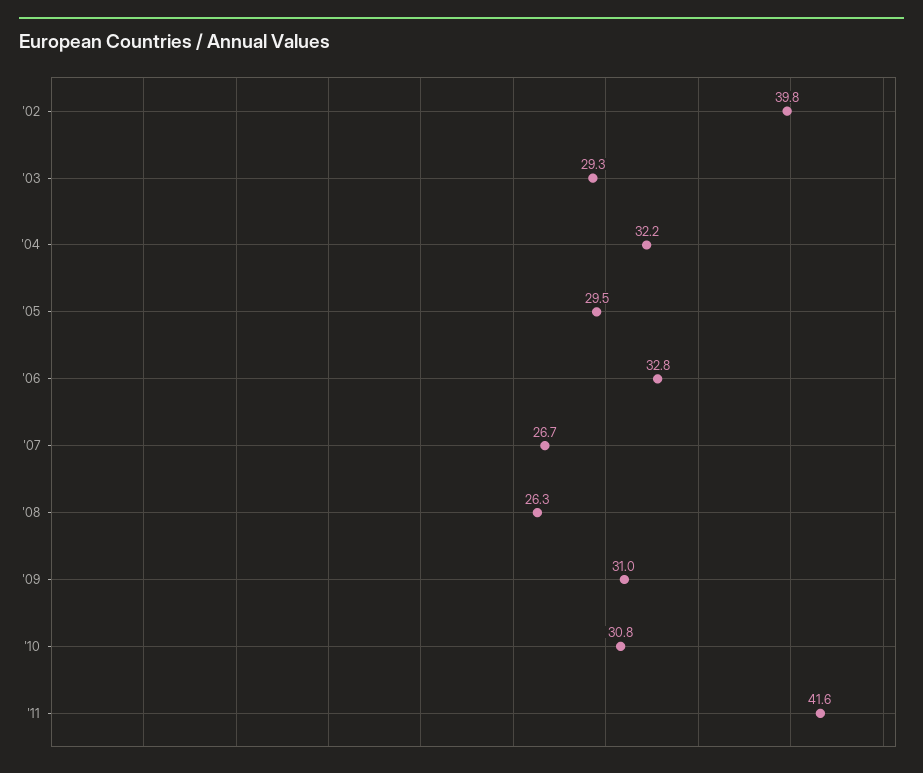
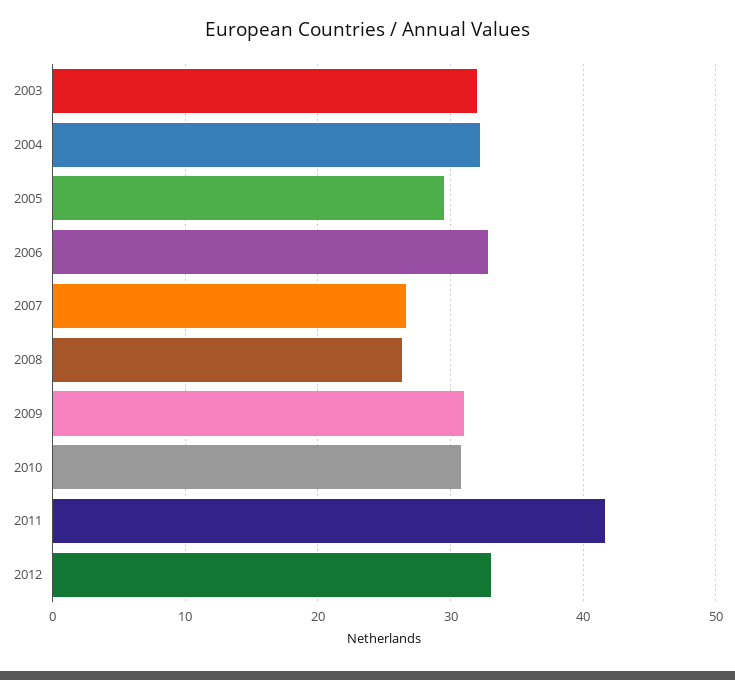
'02: 39.8 -> none
'03: 29.3 -> 32
2012: none -> 33

